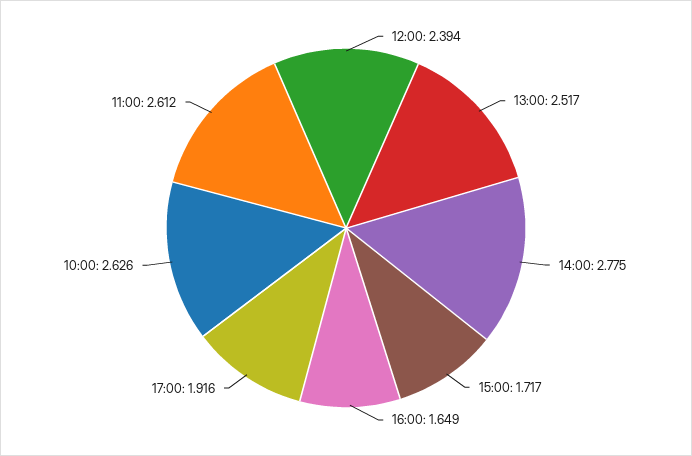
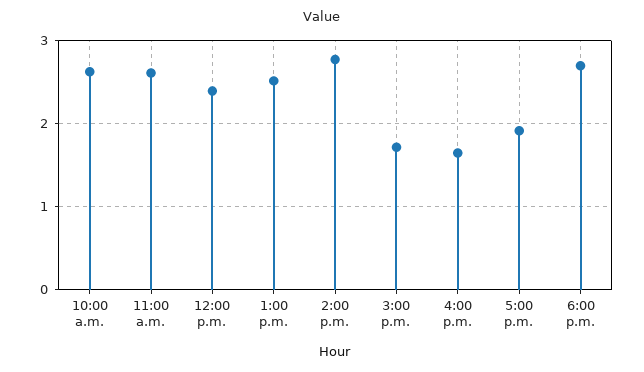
6:00 p.m.: none -> 2.7

